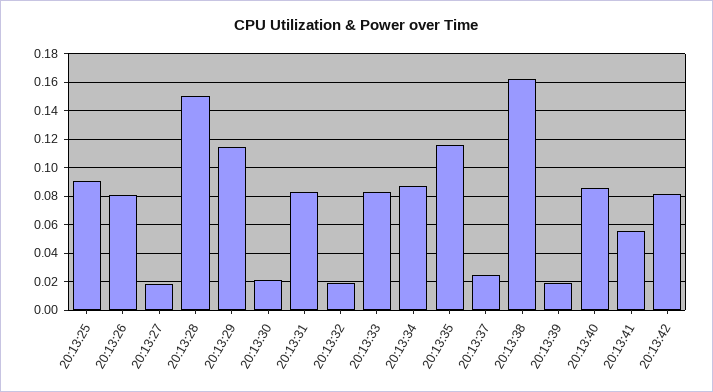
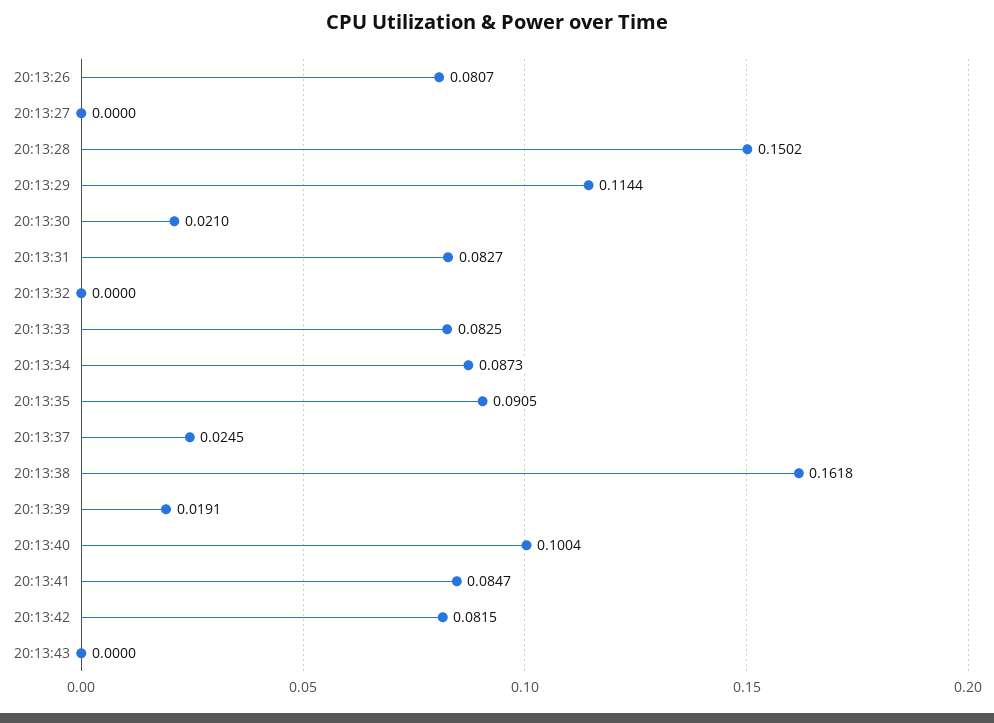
20:13:25: 0.09 -> none
20:13:27: 0.02 -> 0
20:13:32: 0.02 -> 0
20:13:35: 0.115 -> 0.0905
20:13:40: 0.085 -> 0.1004
20:13:41: 0.055 -> 0.0847
20:13:43: none -> 0

